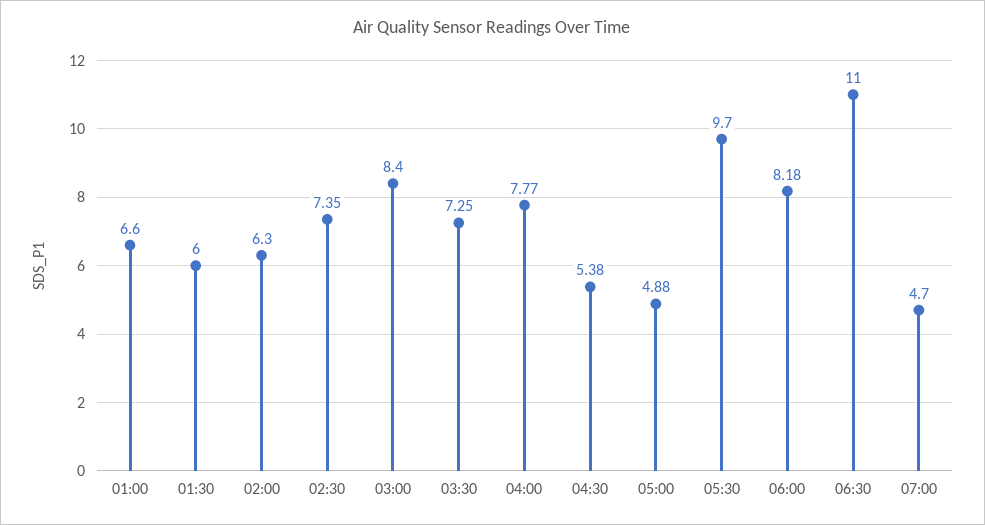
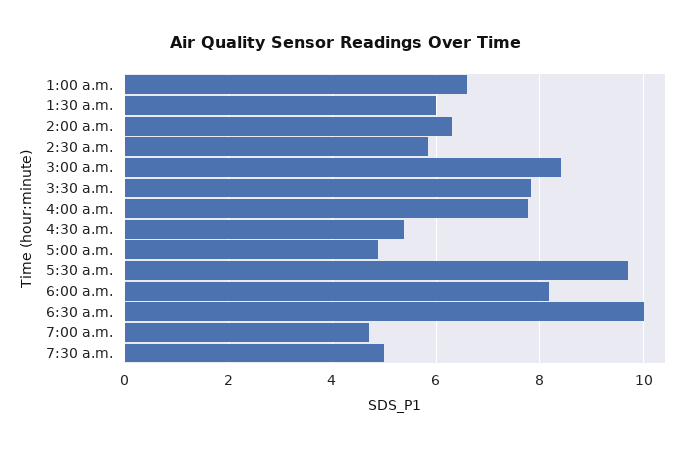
02:30: 7.35 -> 5.8
03:30: 7.25 -> 7.8
06:30: 11 -> 10
7:30 a.m.: none -> 5

